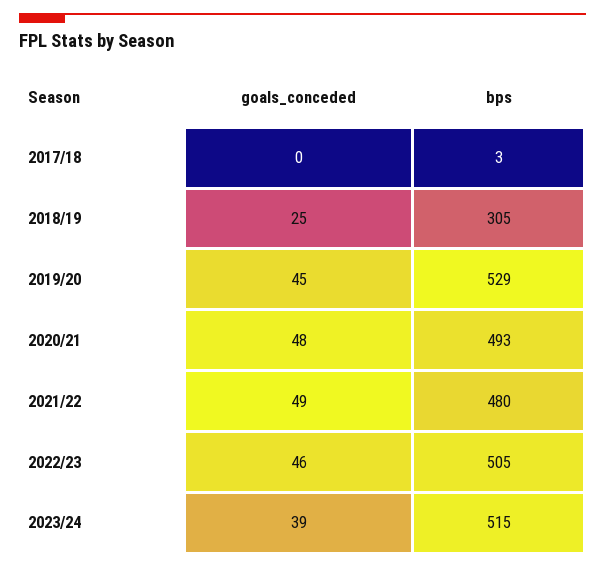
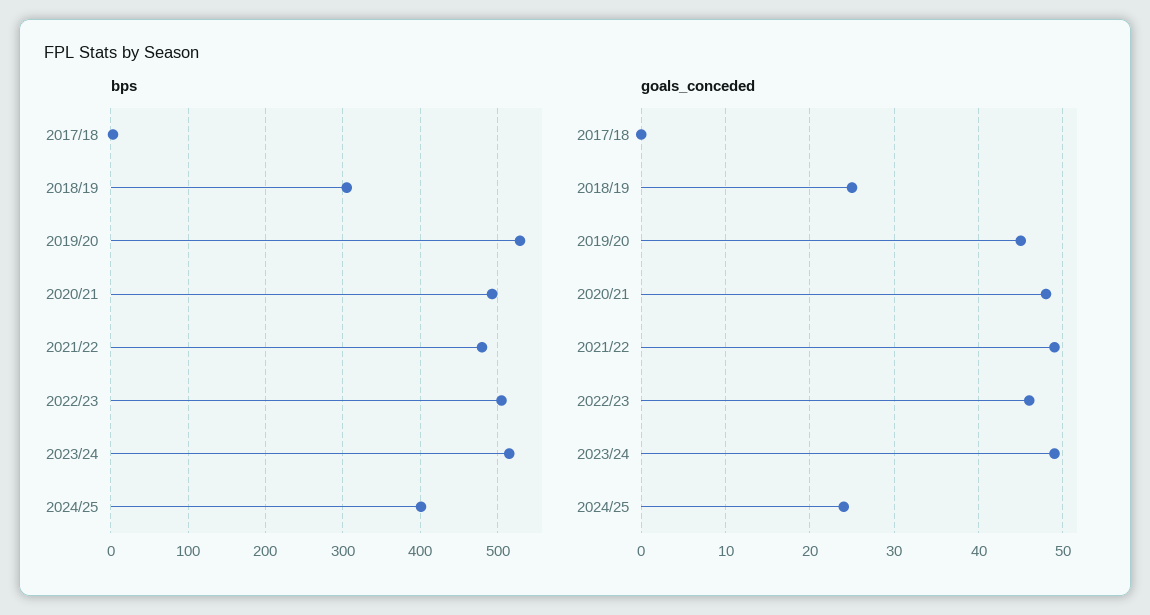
goals_conceded, 2023/24: 39 -> 49
bps, 2024/25: none -> 400
goals_conceded, 2024/25: none -> 24

